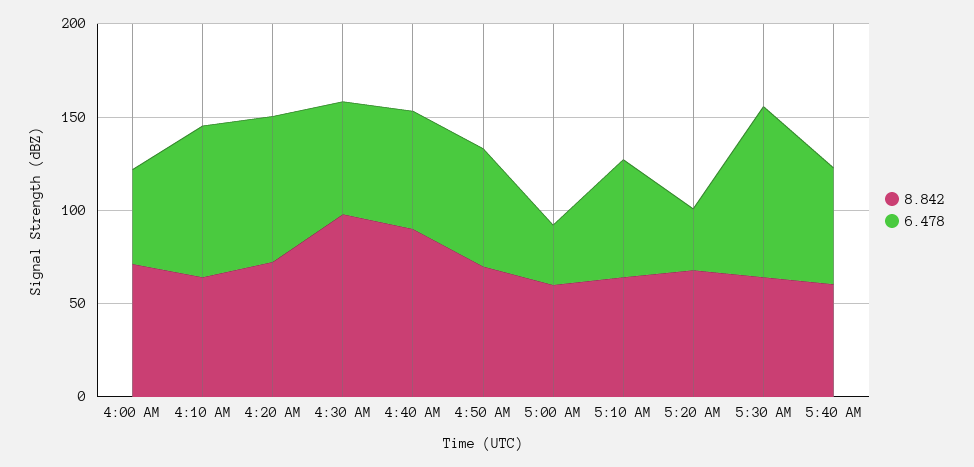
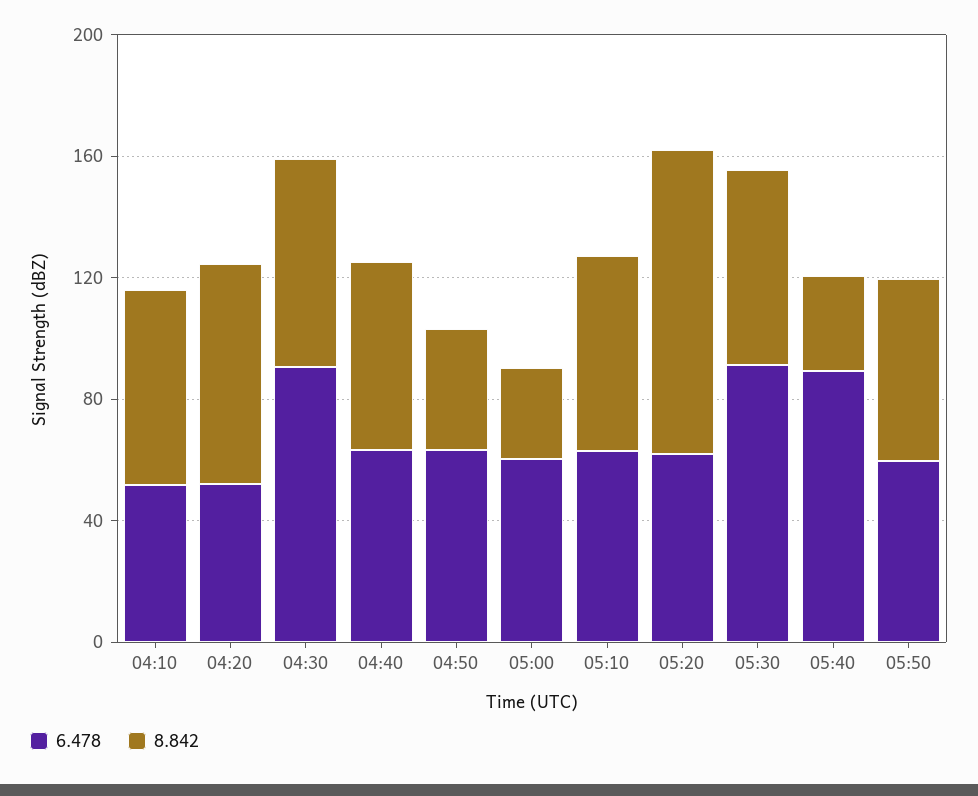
8.842, 4:00 AM: 70 -> none
6.478, 4:00 AM: 50 -> none
6.478, 4:10 AM: 80 -> 50
6.478, 4:20 AM: 80 -> 50
8.842, 4:30 AM: 100 -> 70
6.478, 4:30 AM: 60 -> 90
8.842, 4:40 AM: 90 -> 60
8.842, 4:50 AM: 70 -> 40
8.842, 5:00 AM: 60 -> 30
6.478, 5:00 AM: 30 -> 60
8.842, 5:20 AM: 70 -> 100
6.478, 5:20 AM: 30 -> 60
8.842, 5:40 AM: 60 -> 30
6.478, 5:40 AM: 60 -> 90
6.478, 05:50: none -> 60
8.842, 05:50: none -> 60

